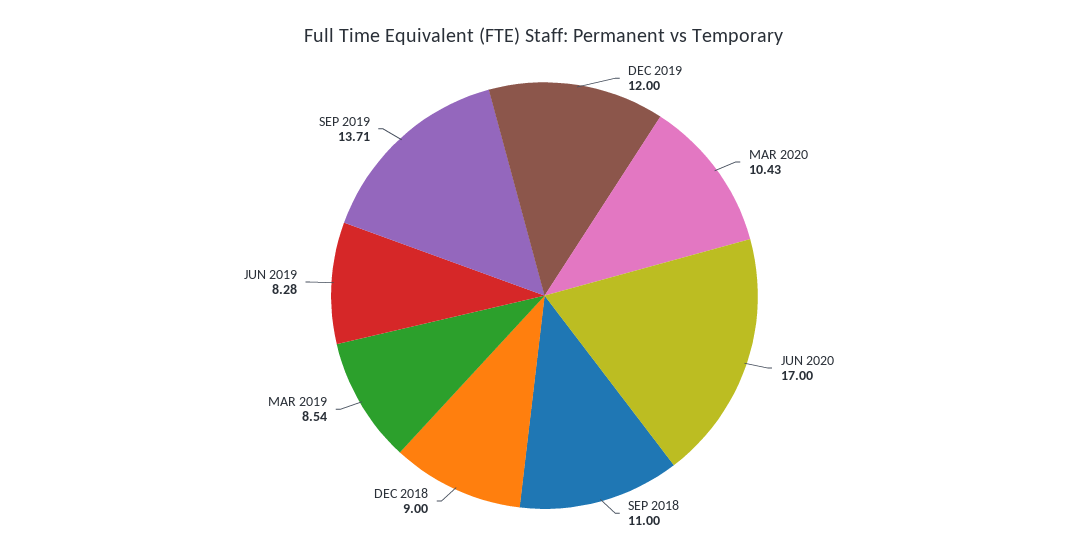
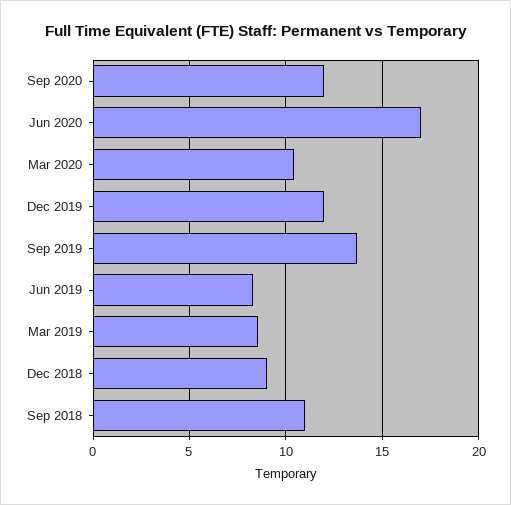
Sep 2020: none -> 12

